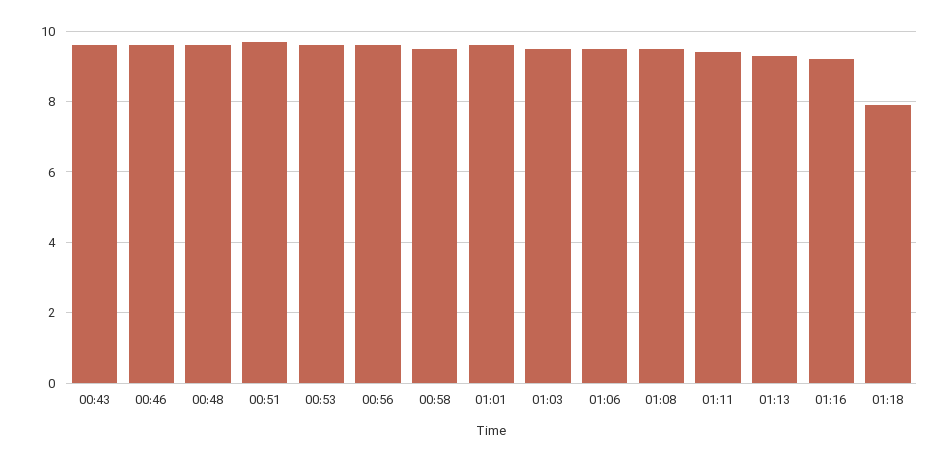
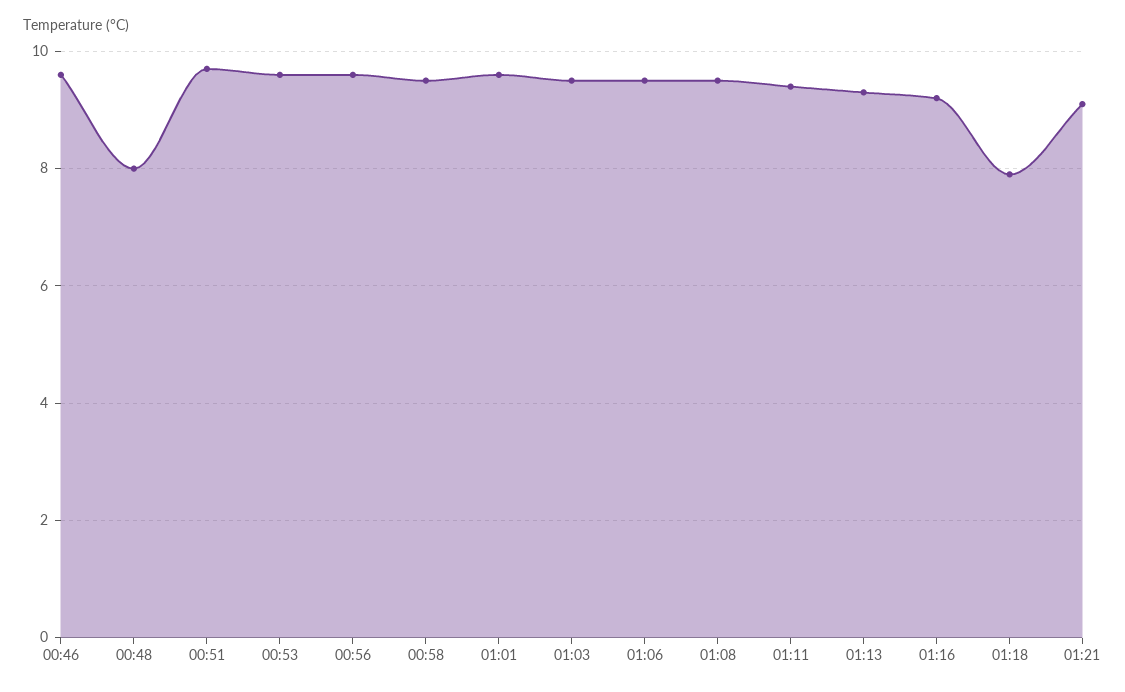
00:43: 9.5 -> none
00:48: 9.5 -> 8
01:21: none -> 9

